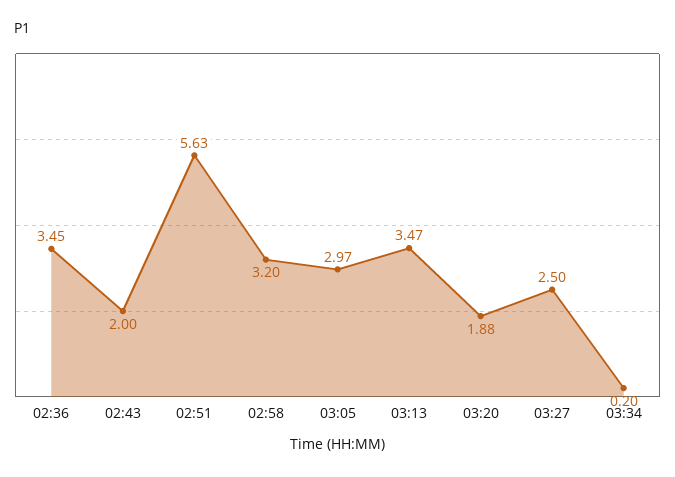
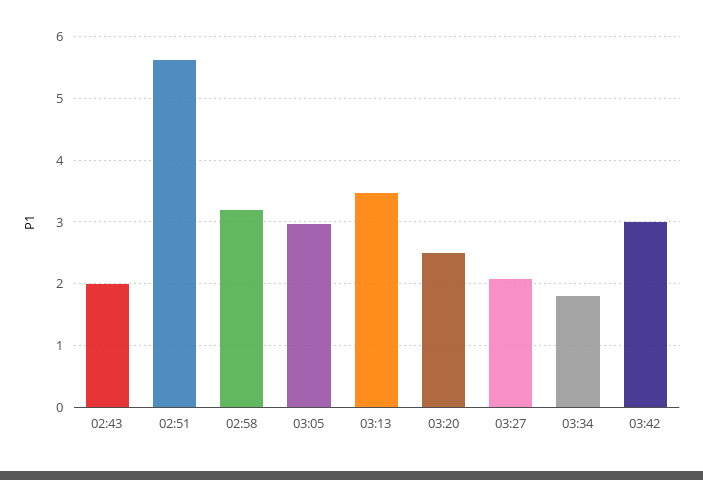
02:36: 3.45 -> none
03:20: 1.88 -> 2.5
03:27: 2.5 -> 2.1
03:34: 0.2 -> 1.8
03:42: none -> 3

